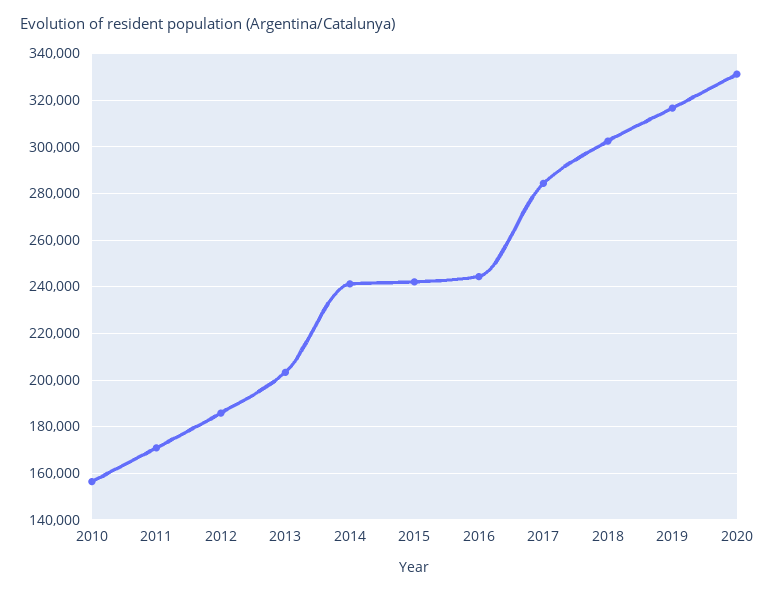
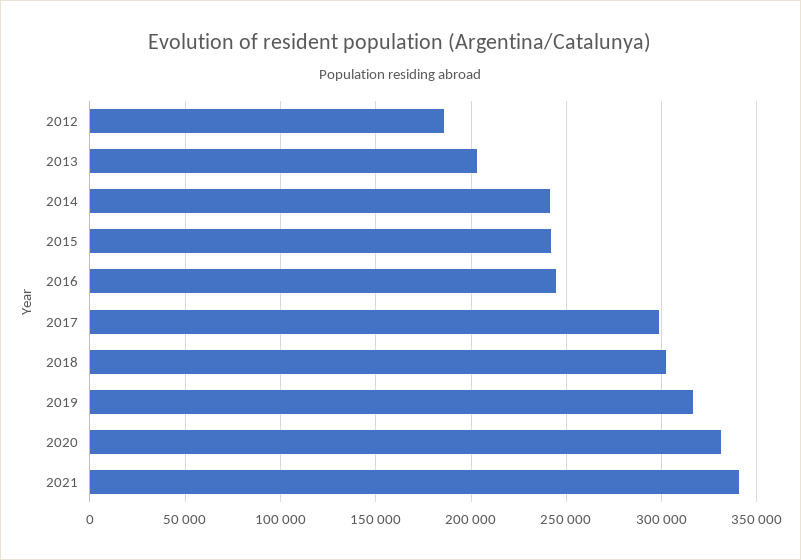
2010: 155000 -> none
2011: 170000 -> none
2017: 285000 -> 300000
2021: none -> 340000

